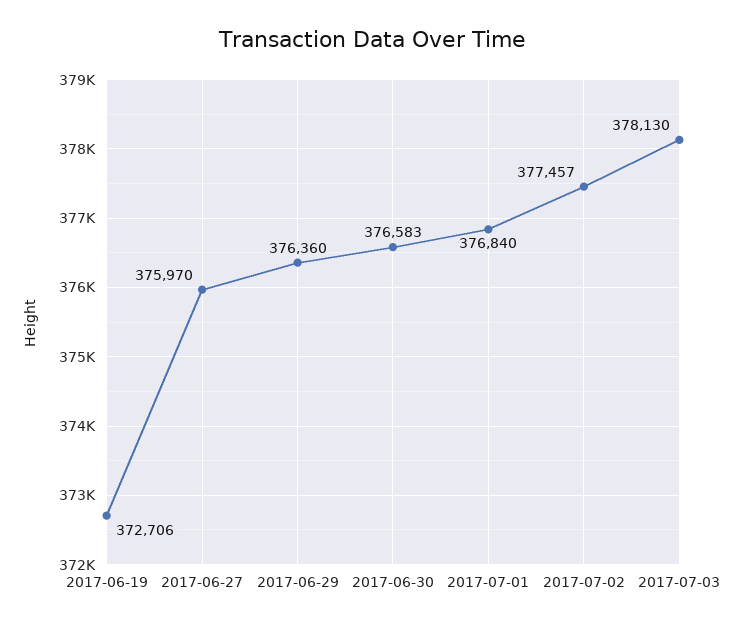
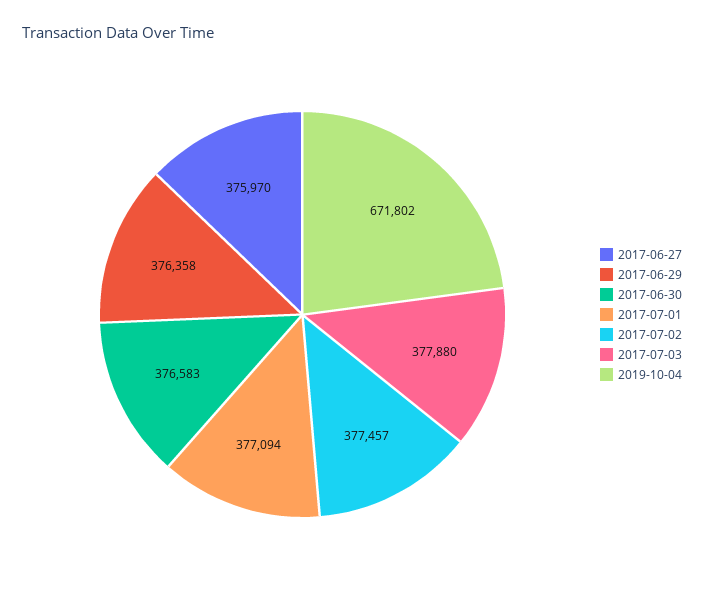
2017-06-19: 372706 -> none
2017-06-29: 376360 -> 376358
2017-07-01: 376840 -> 377094
2017-07-03: 378130 -> 377880
2019-10-04: none -> 671802

